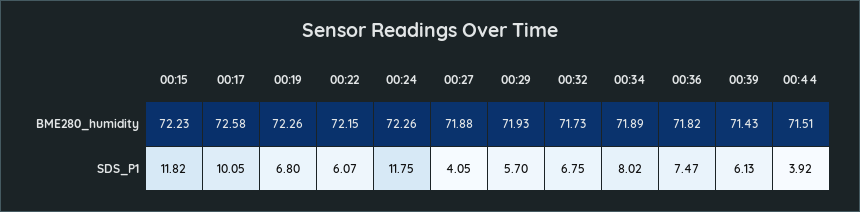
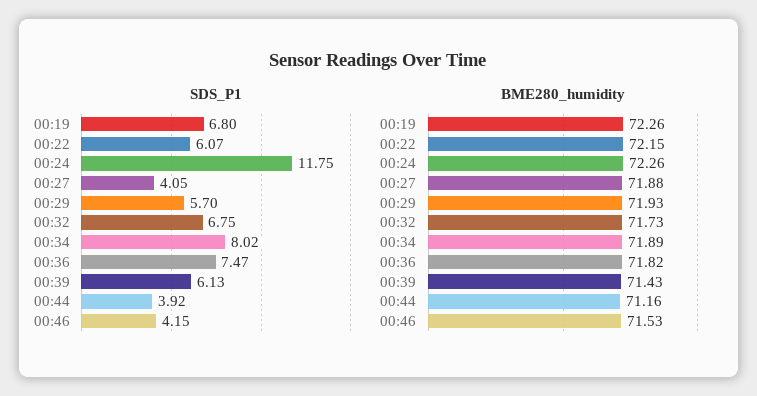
BME280_humidity, 00:15: 72.23 -> none
BME280_humidity, 00:17: 72.58 -> none
BME280_humidity, 00:44: 71.51 -> 71.16
SDS_P1, 00:15: 11.82 -> none
SDS_P1, 00:17: 10.05 -> none
SDS_P1, 00:46: none -> 4.15
BME280_humidity, 00:46: none -> 71.53

